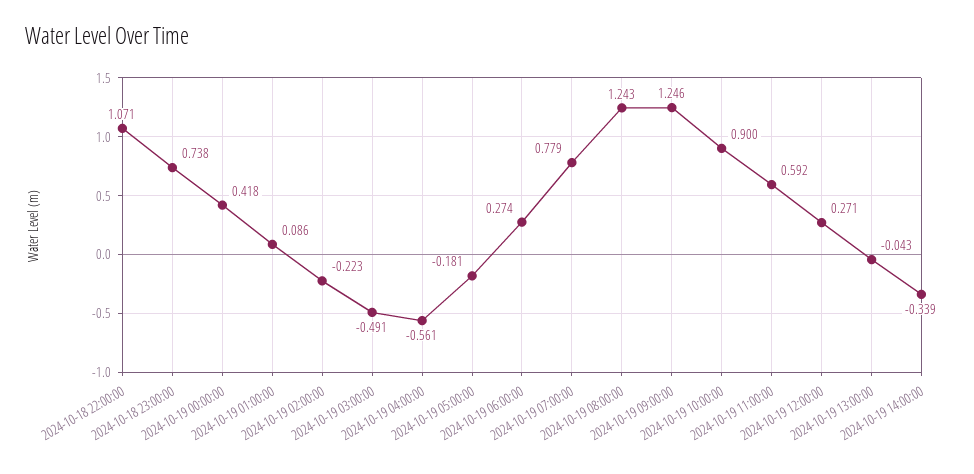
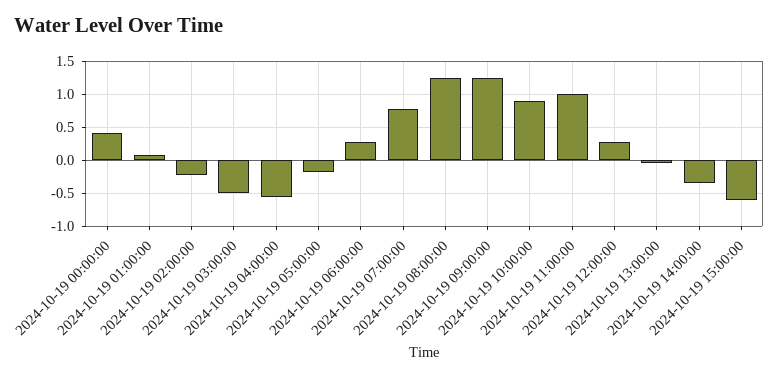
2024-10-18 22:00:00: 1.071 -> none
2024-10-18 23:00:00: 0.738 -> none
2024-10-19 11:00:00: 0.592 -> 1
2024-10-19 15:00:00: none -> -0.6

